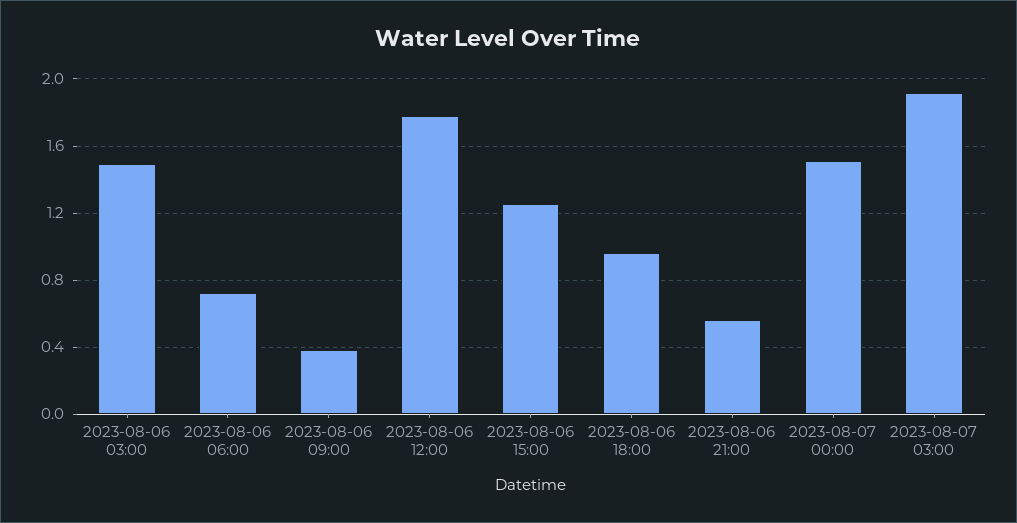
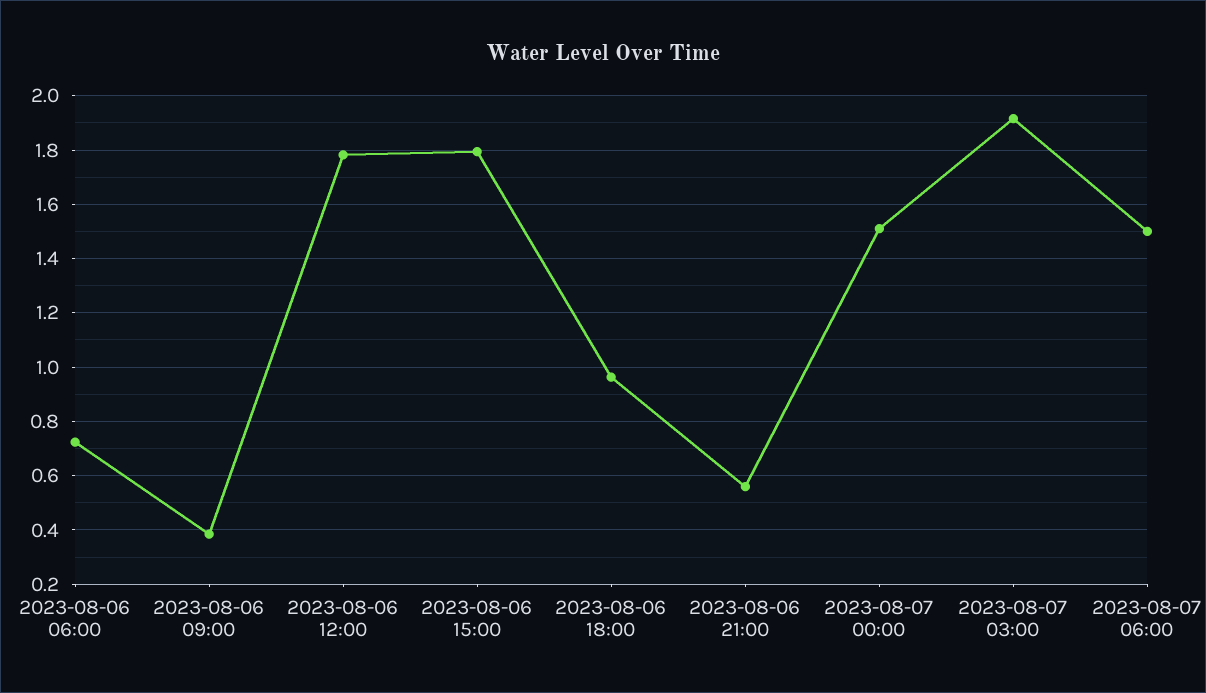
2023-08-06 03:00: 1.5 -> none
2023-08-06 15:00: 1.25 -> 1.8
2023-08-07 06:00: none -> 1.5

